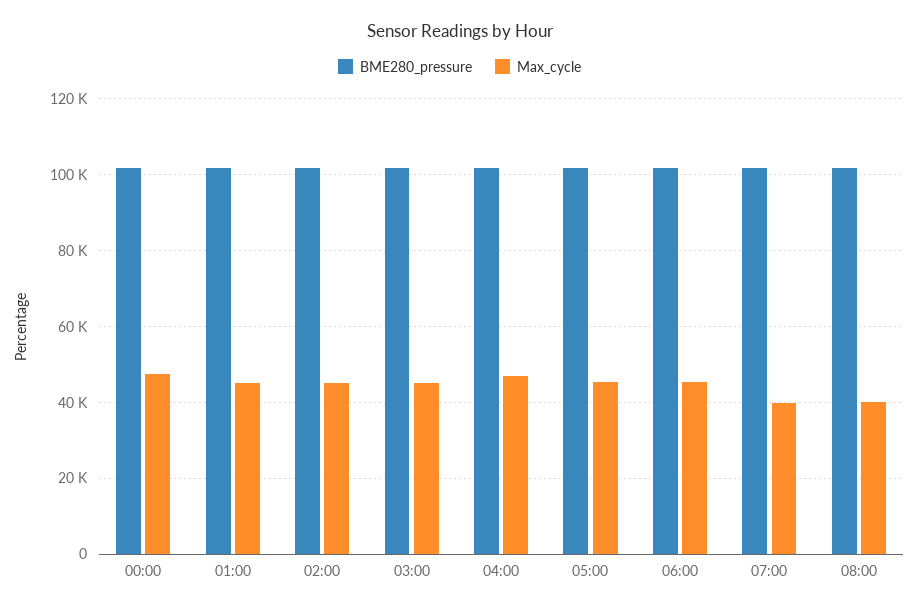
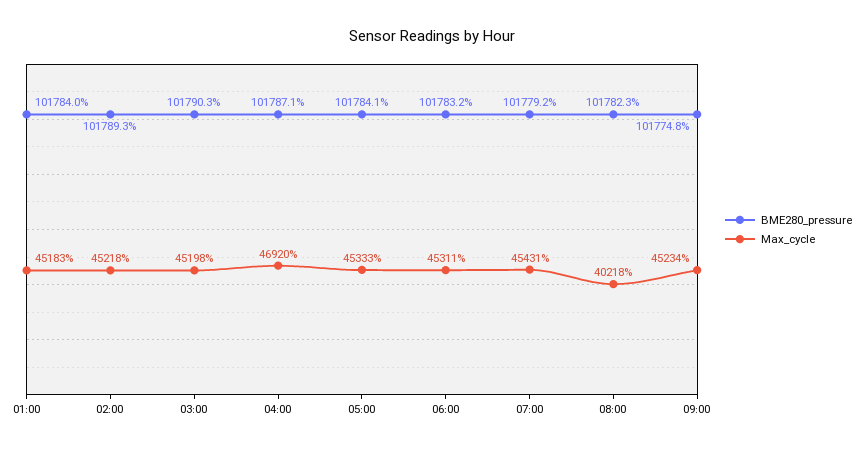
BME280_pressure, 00:00: 102000 -> none
Max_cycle, 00:00: 48000 -> none
Max_cycle, 07:00: 40000 -> 45431
BME280_pressure, 09:00: none -> 101774.8
Max_cycle, 09:00: none -> 45234

